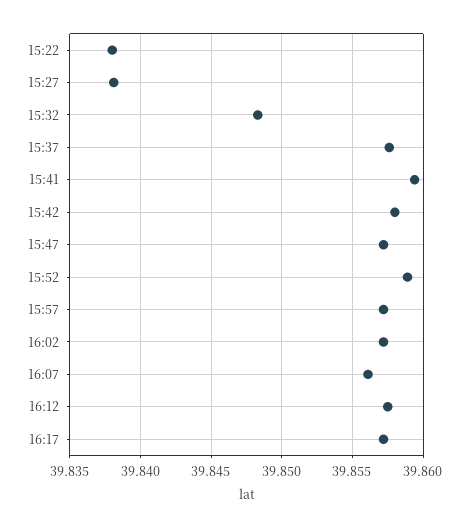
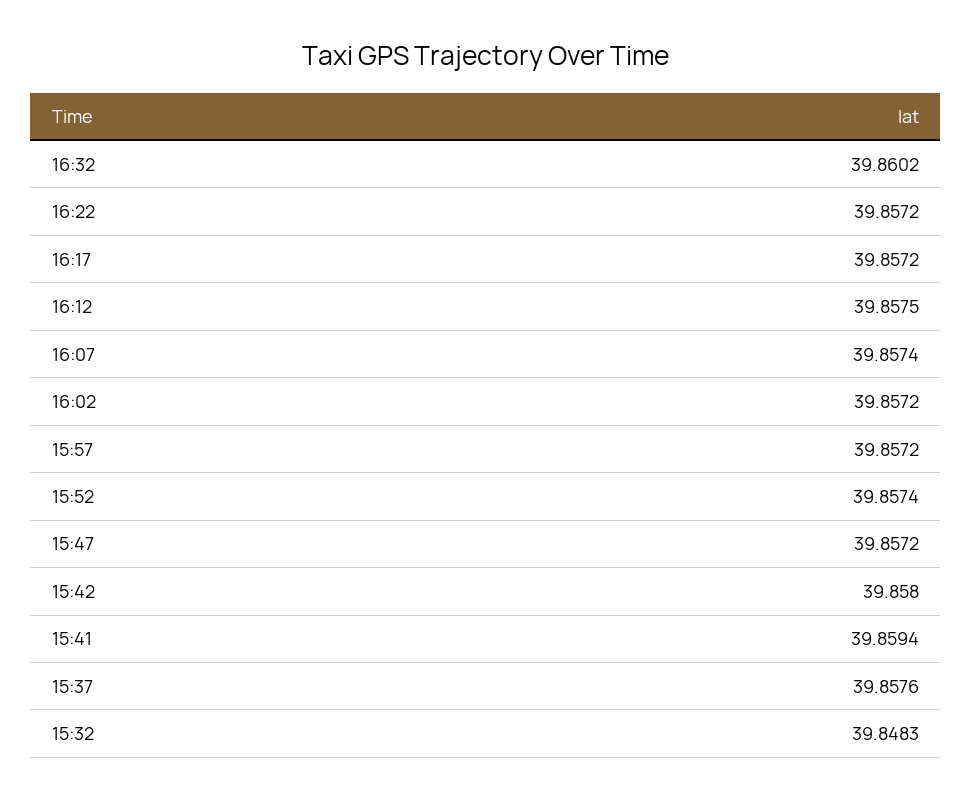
15:22: 39.838 -> none
15:27: 39.838 -> none
15:52: 39.859 -> 39.8574
16:07: 39.856 -> 39.8574
16:32: none -> 39.8602
16:22: none -> 39.8572

